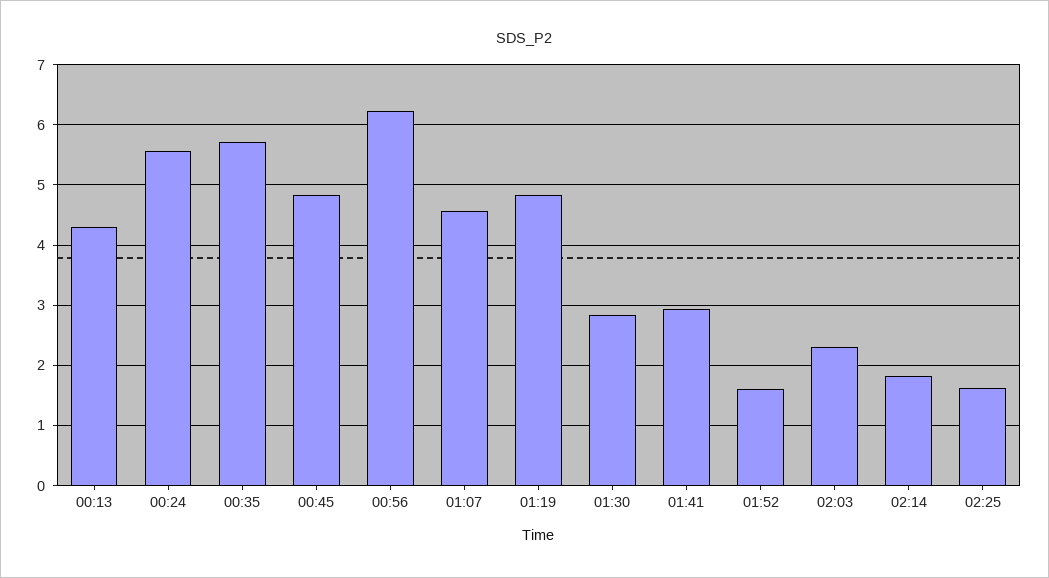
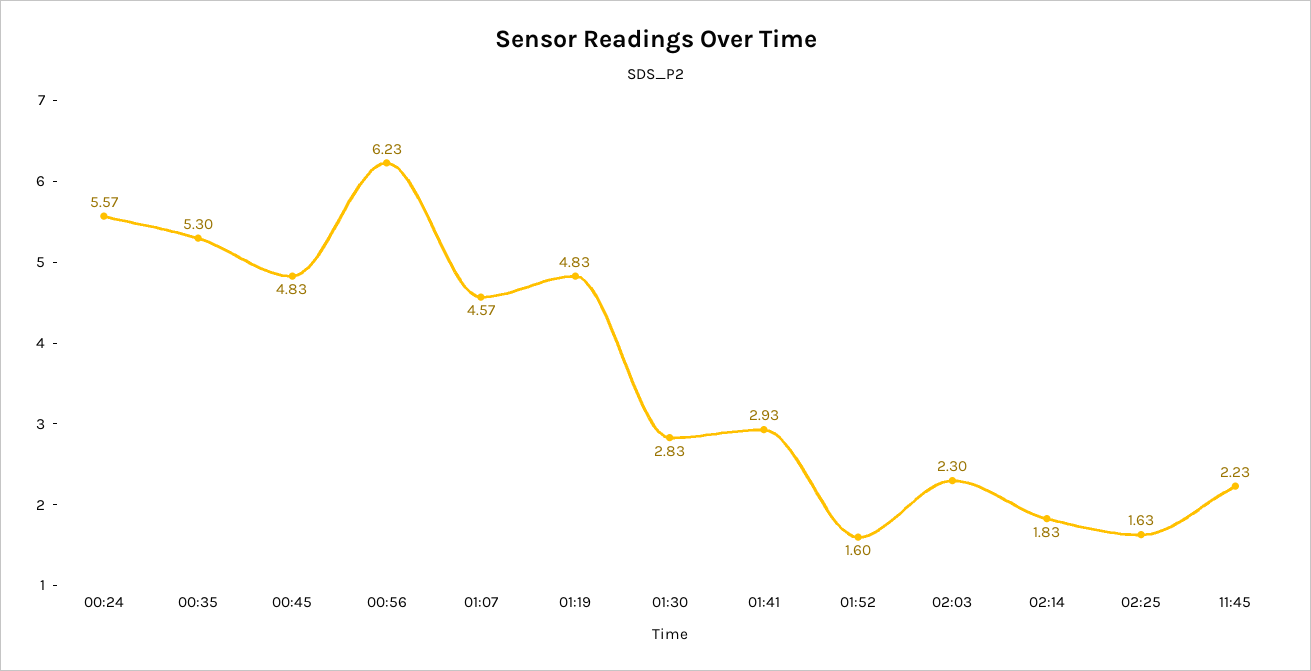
00:13: 4.3 -> none
00:35: 5.7 -> 5.3
11:45: none -> 2.23

